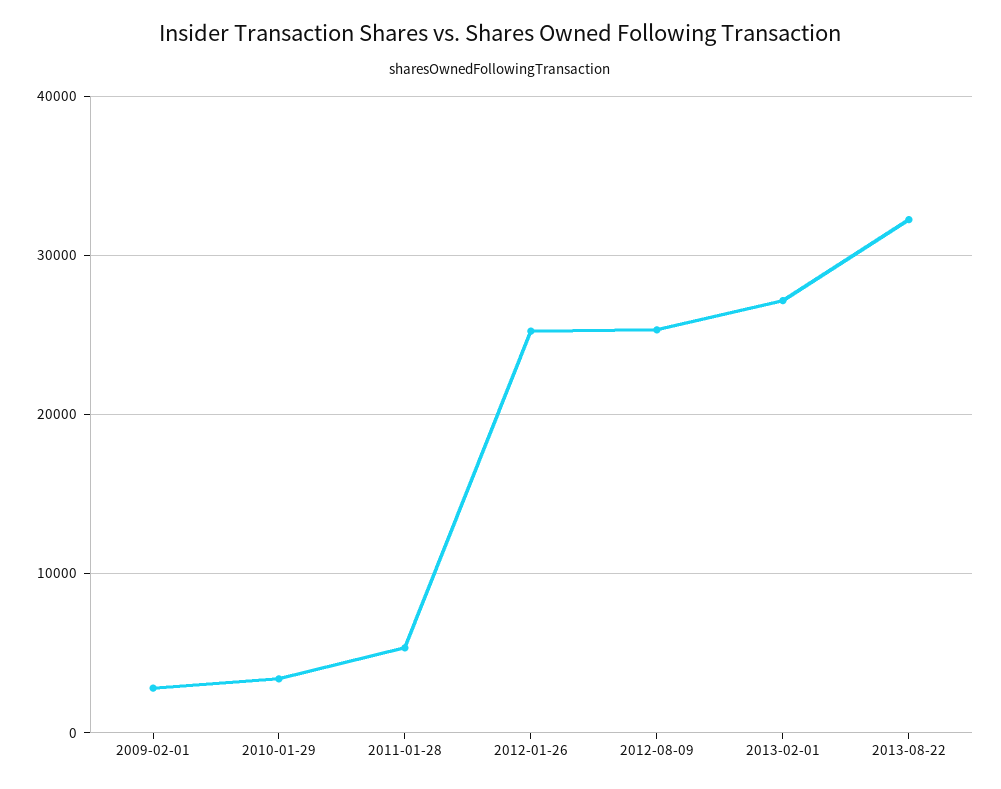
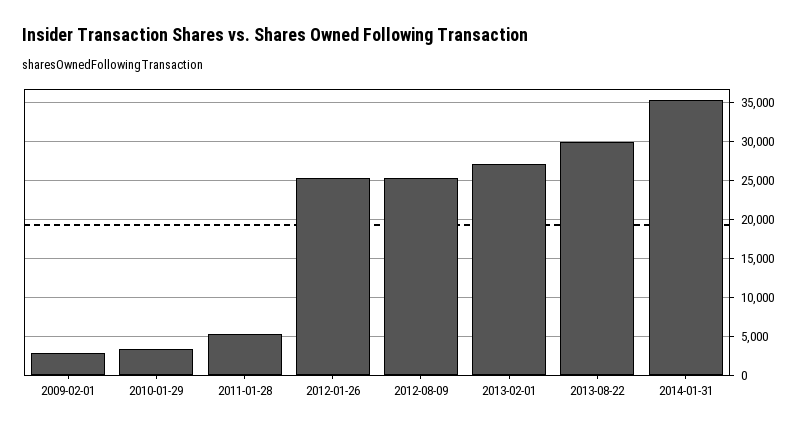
2013-08-22: 32000 -> 30000
2014-01-31: none -> 35000

